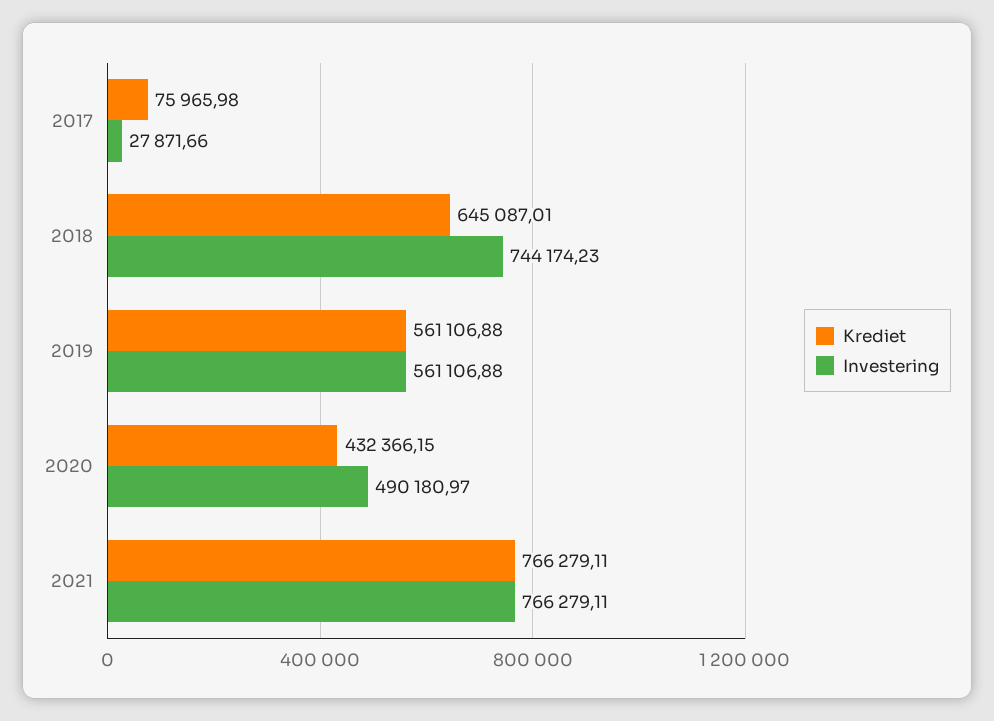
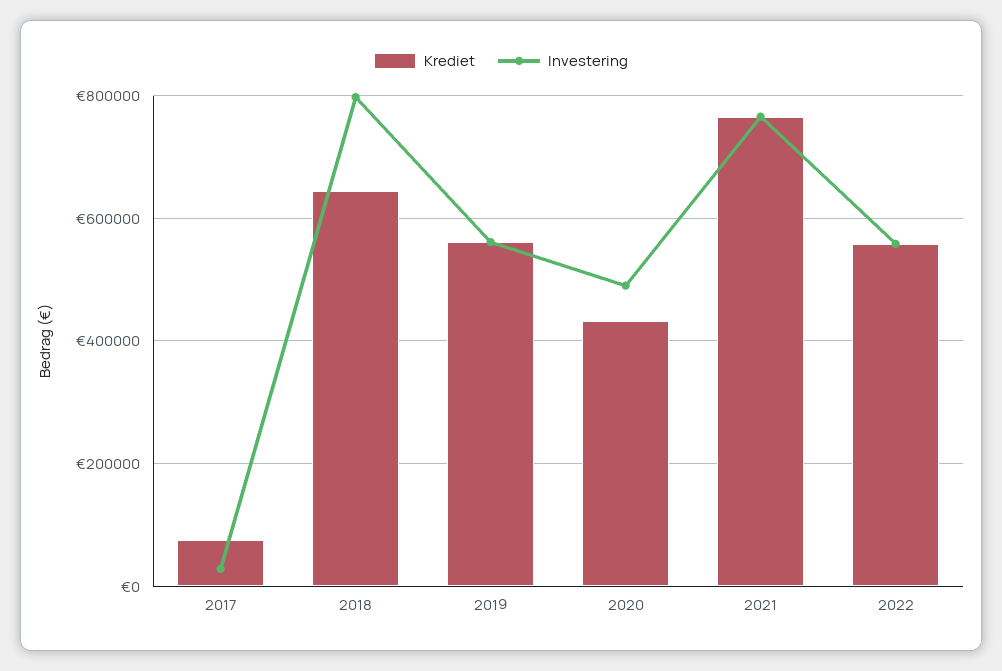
Investering, 2018: 744174.23 -> 800000
Krediet, 2022: none -> 560000
Investering, 2022: none -> 560000

